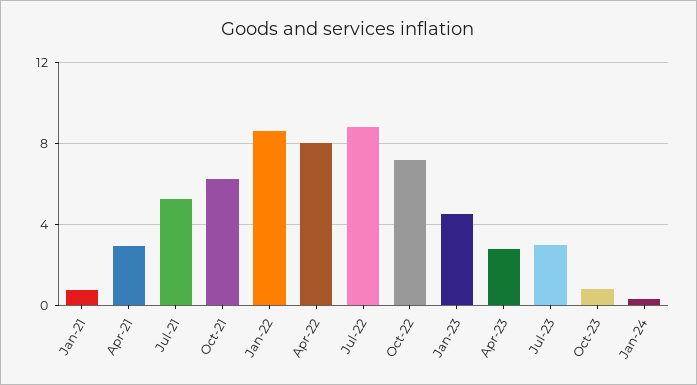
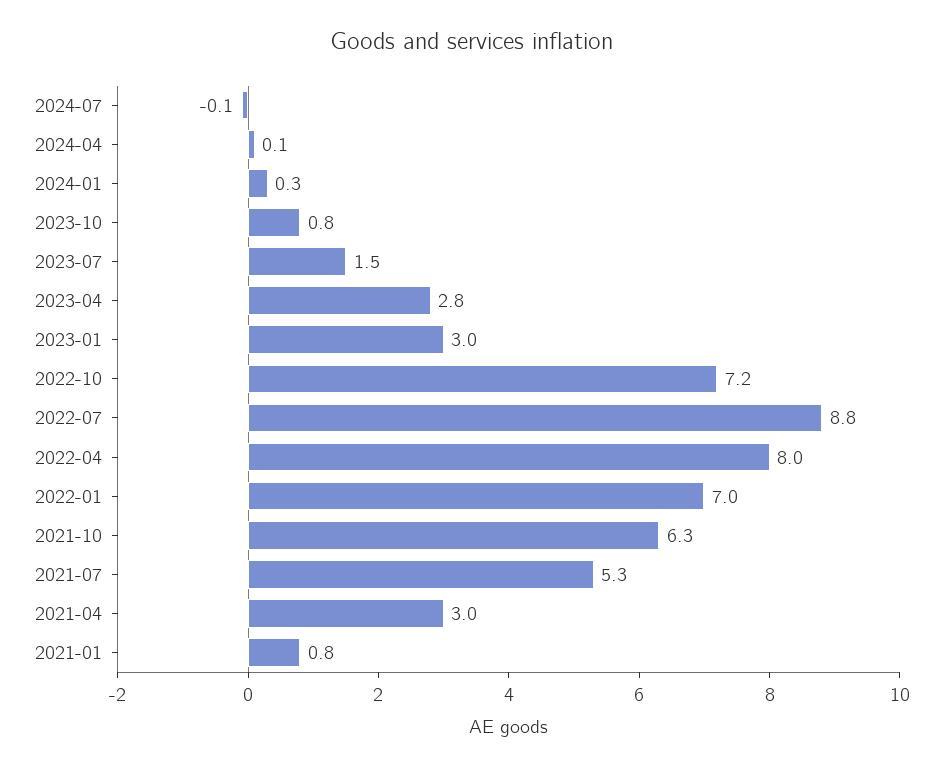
Jan-22: 8.5 -> 7
Jan-23: 4.5 -> 3
Jul-23: 3 -> 1.5
2024-07: none -> -0.1
2024-04: none -> 0.1

